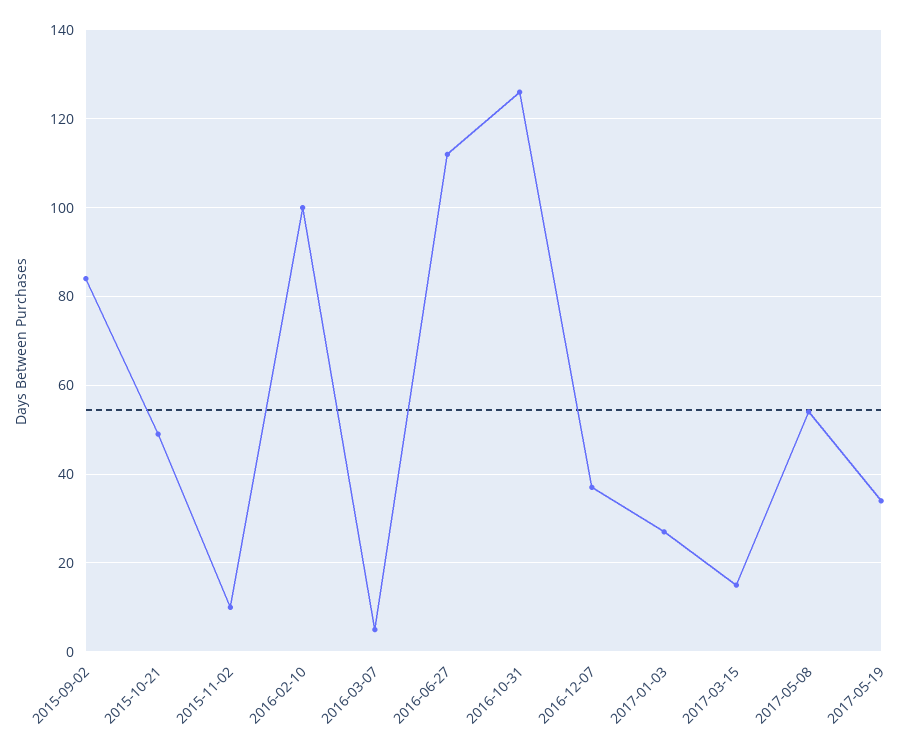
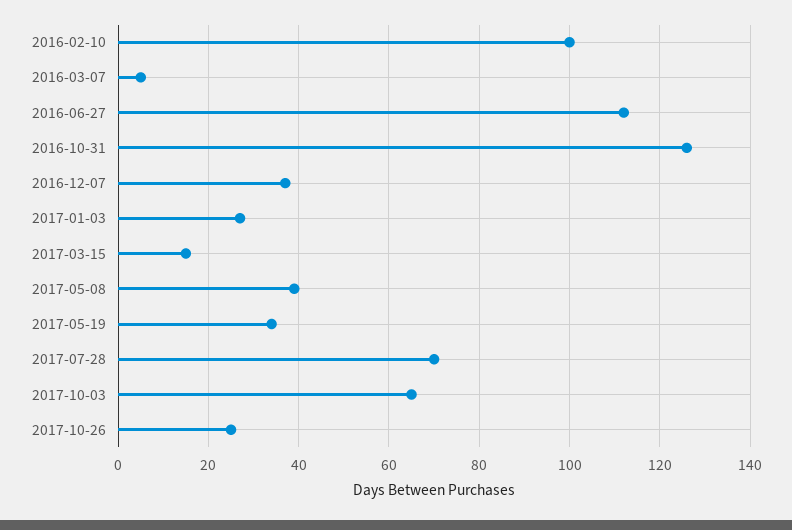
2015-09-02: 85 -> none
2015-10-21: 50 -> none
2015-11-02: 10 -> none
2017-05-08: 55 -> 40
2017-07-28: none -> 70
2017-10-03: none -> 65
2017-10-26: none -> 25

